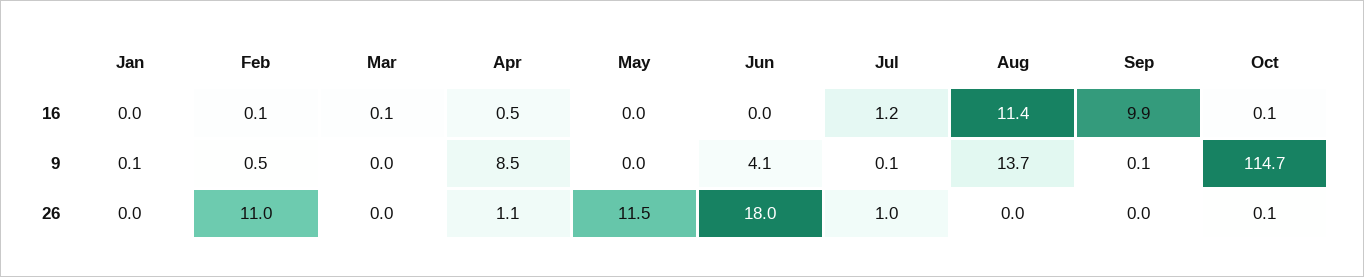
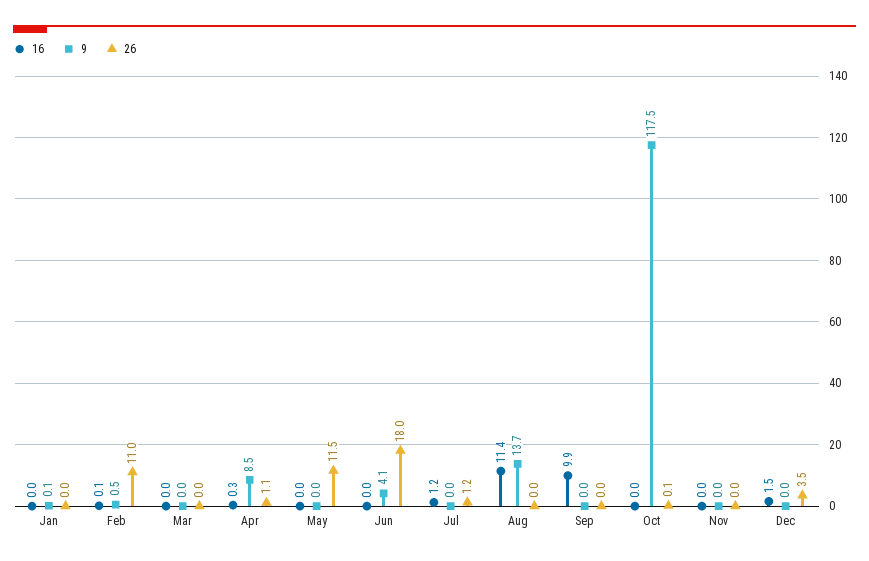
16, Mar: 0.1 -> 0
16, Apr: 0.5 -> 0.3
16, Oct: 0.1 -> 0
9, Jul: 0.1 -> 0
9, Sep: 0.1 -> 0
9, Oct: 114.7 -> 117.5
26, Jul: 1 -> 1.2
16, Nov: none -> 0
9, Nov: none -> 0
26, Nov: none -> 0
16, Dec: none -> 1.5
9, Dec: none -> 0
26, Dec: none -> 3.5

